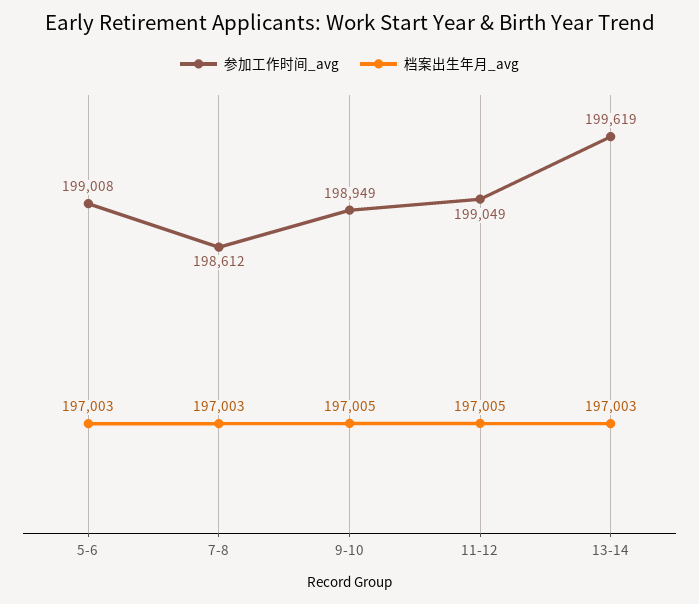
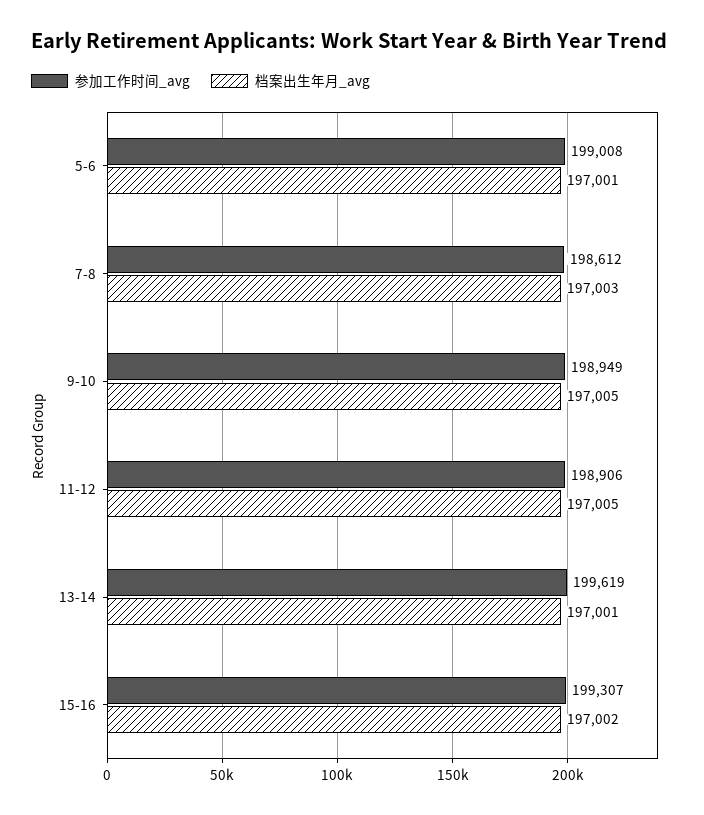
档案出生年月_avg, 5-6: 197003 -> 197001
参加工作时间_avg, 11-12: 199049 -> 198906
档案出生年月_avg, 13-14: 197003 -> 197001
参加工作时间_avg, 15-16: none -> 199307
档案出生年月_avg, 15-16: none -> 197002

